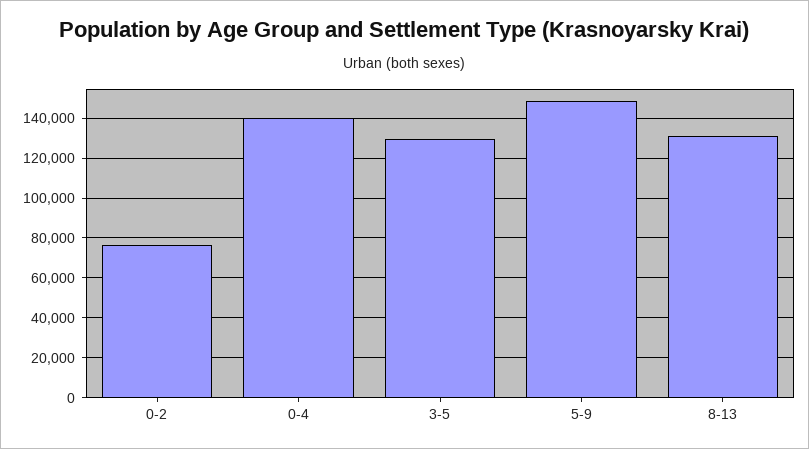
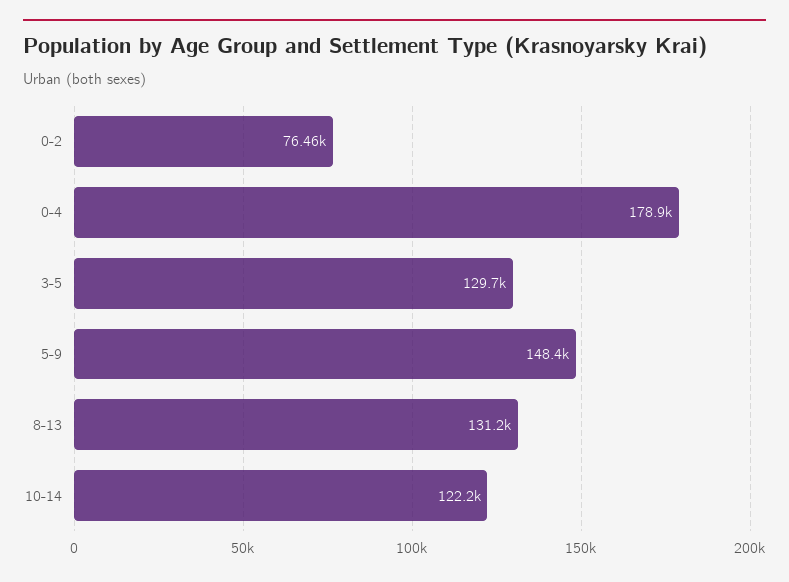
0-4: 140000 -> 178900
10-14: none -> 122200

